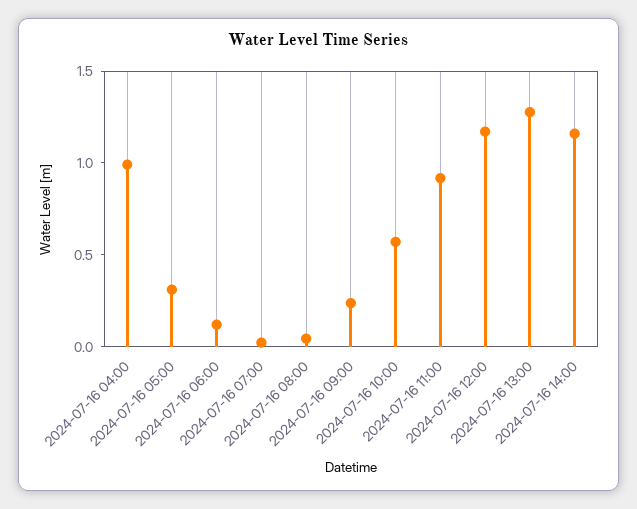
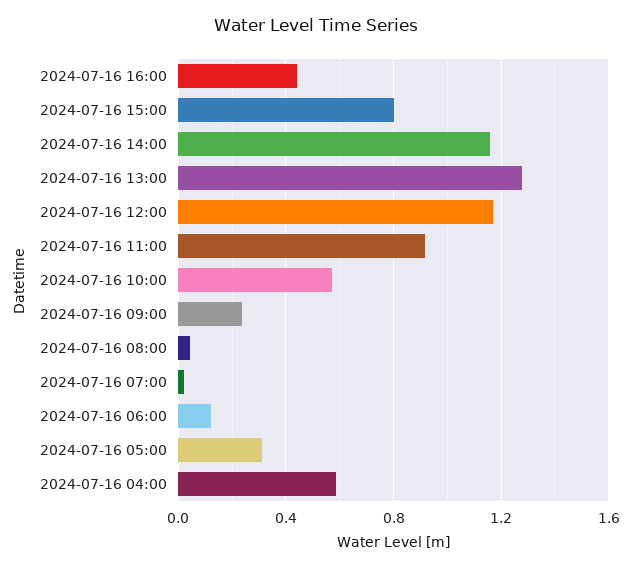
2024-07-16 04:00: 1 -> 0.6
2024-07-16 16:00: none -> 0.45
2024-07-16 15:00: none -> 0.8

